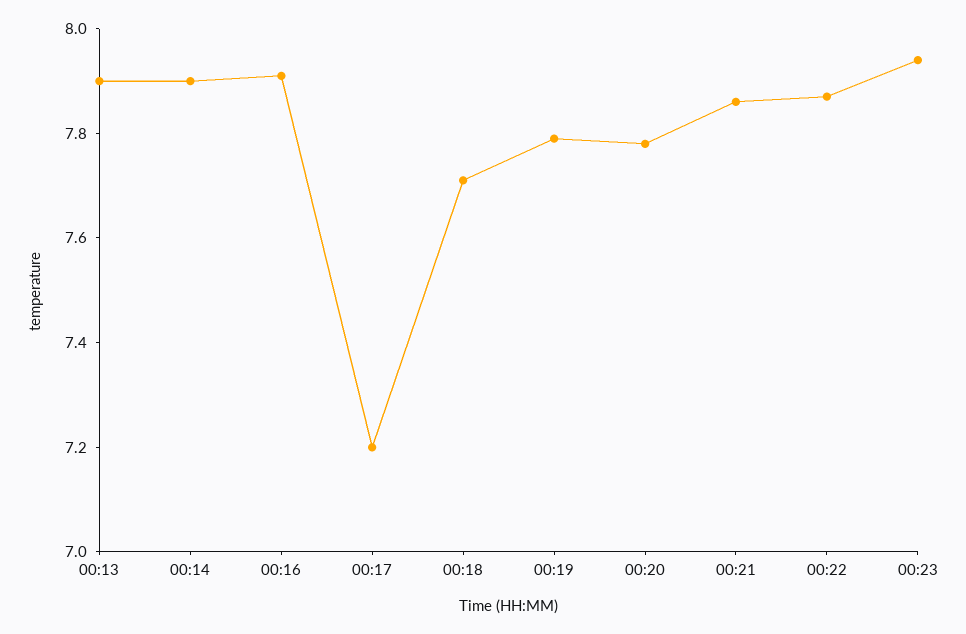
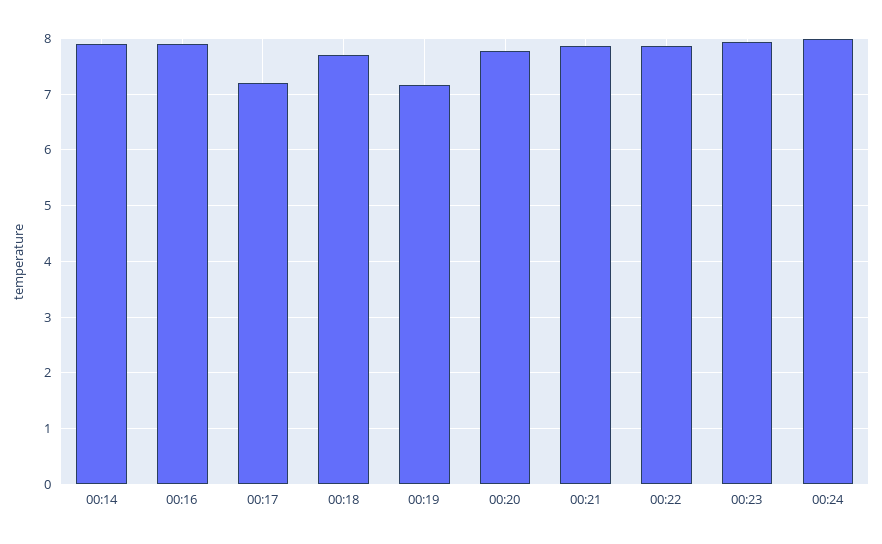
00:13: 7.9 -> none
00:19: 7.8 -> 7.2
00:24: none -> 8

